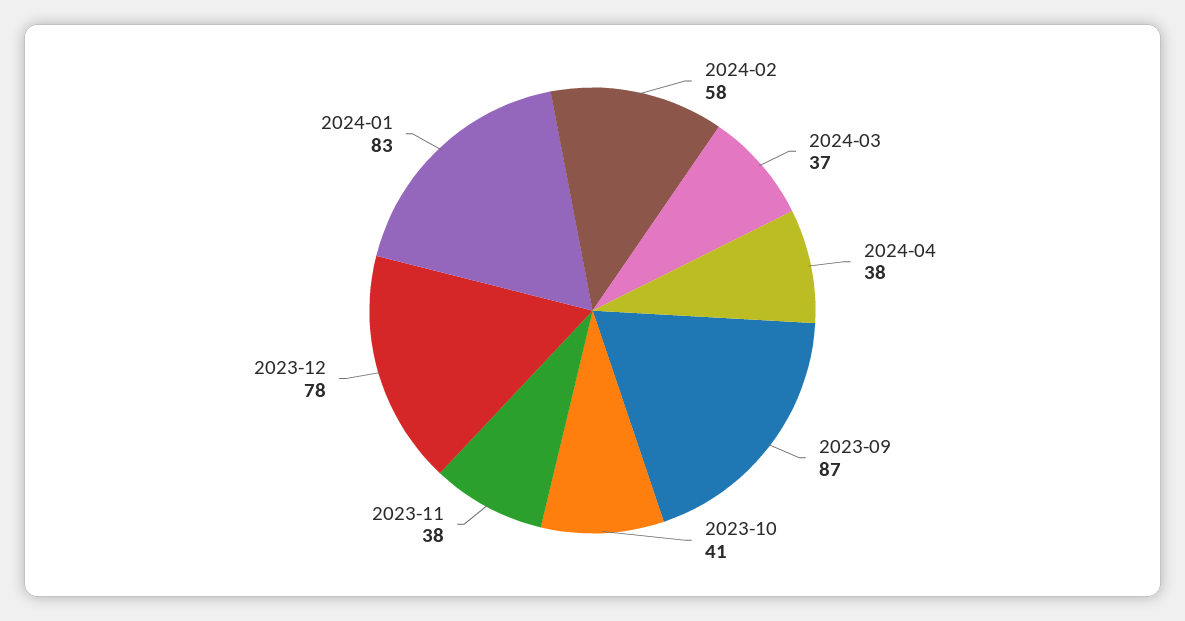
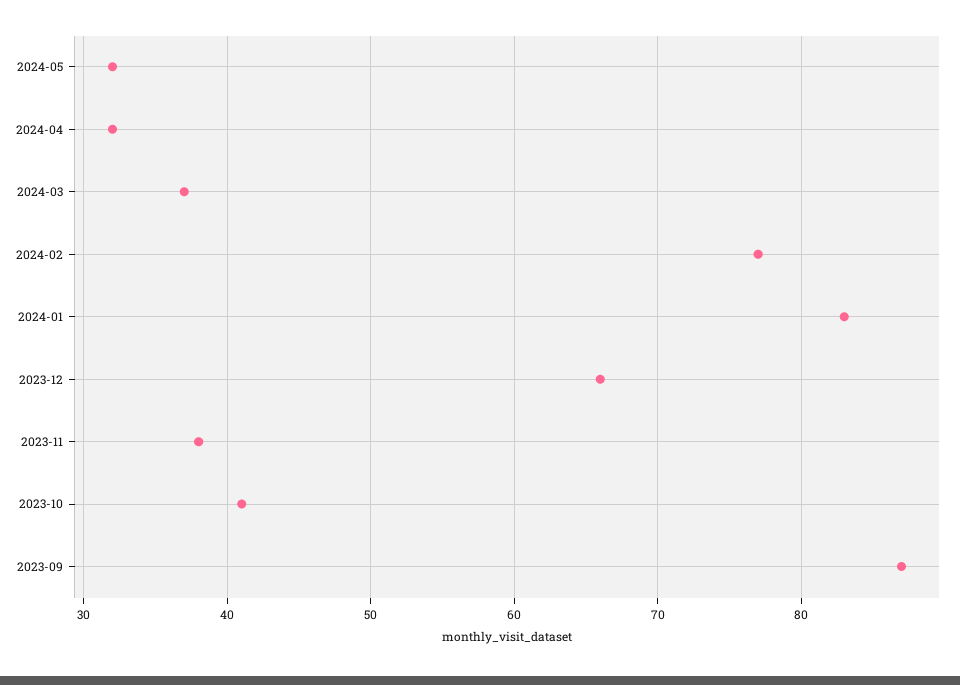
2024-02: 58 -> 77
2024-04: 38 -> 32
2023-12: 78 -> 66
2024-05: none -> 32

